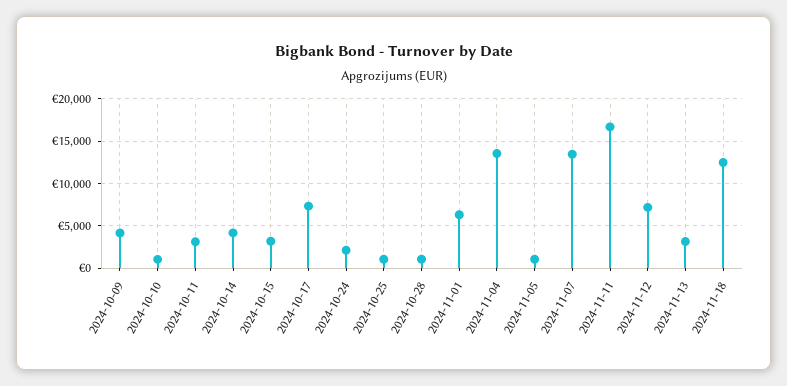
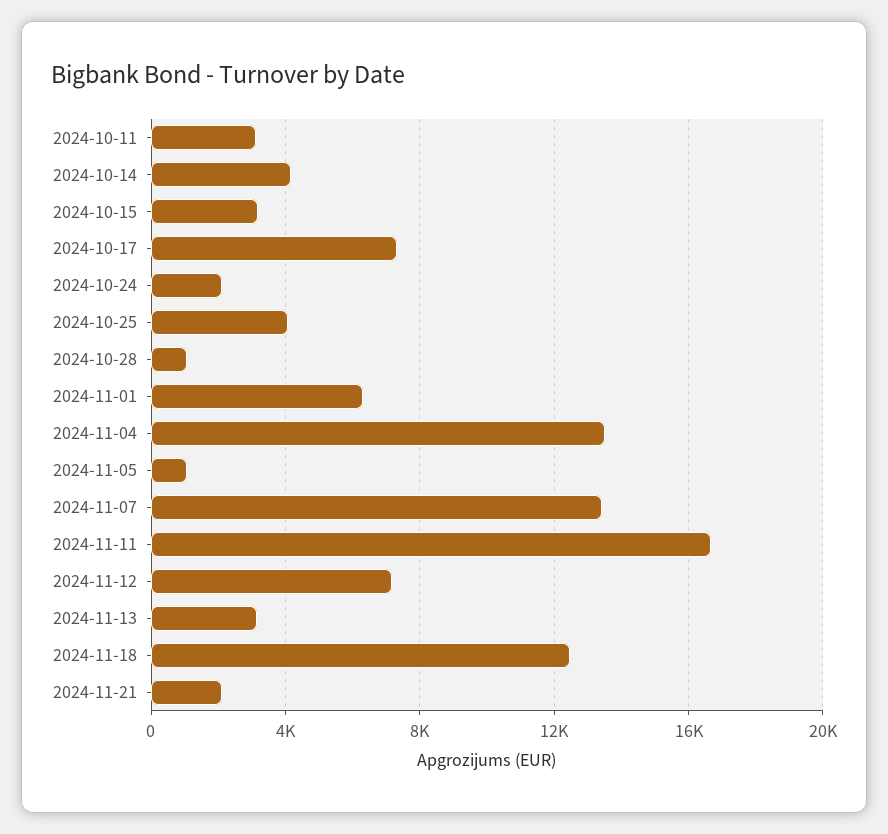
2024-10-09: 4000 -> none
2024-10-10: 1000 -> none
2024-10-25: 1000 -> 4000
2024-11-21: none -> 2000

